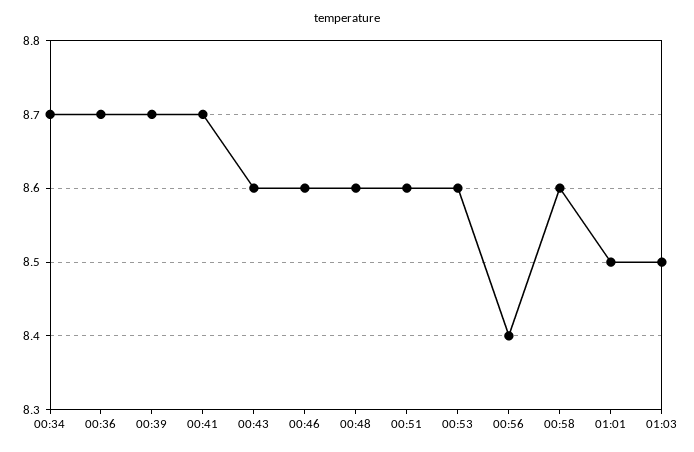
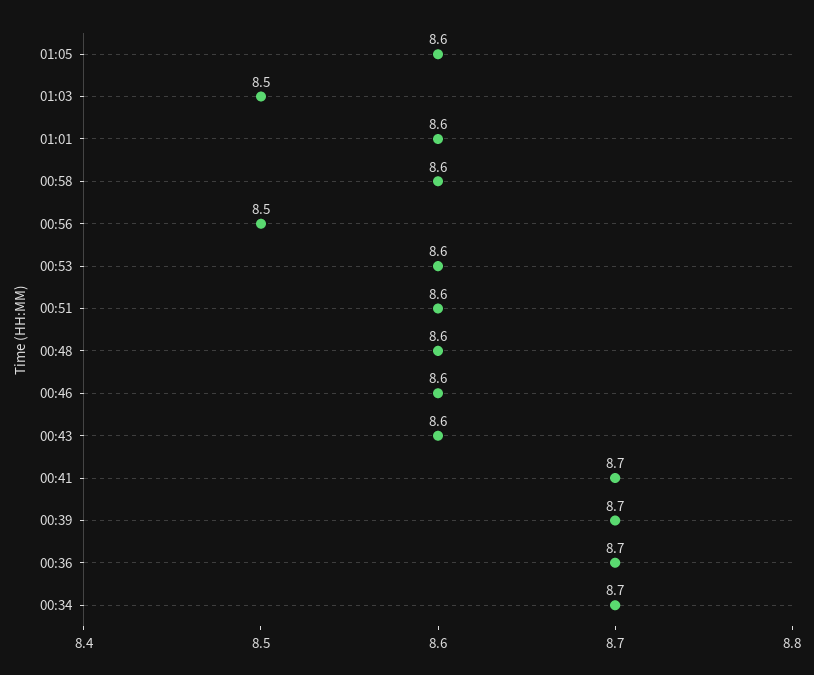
00:56: 8.4 -> 8.5
01:01: 8.5 -> 8.6
01:05: none -> 8.6

